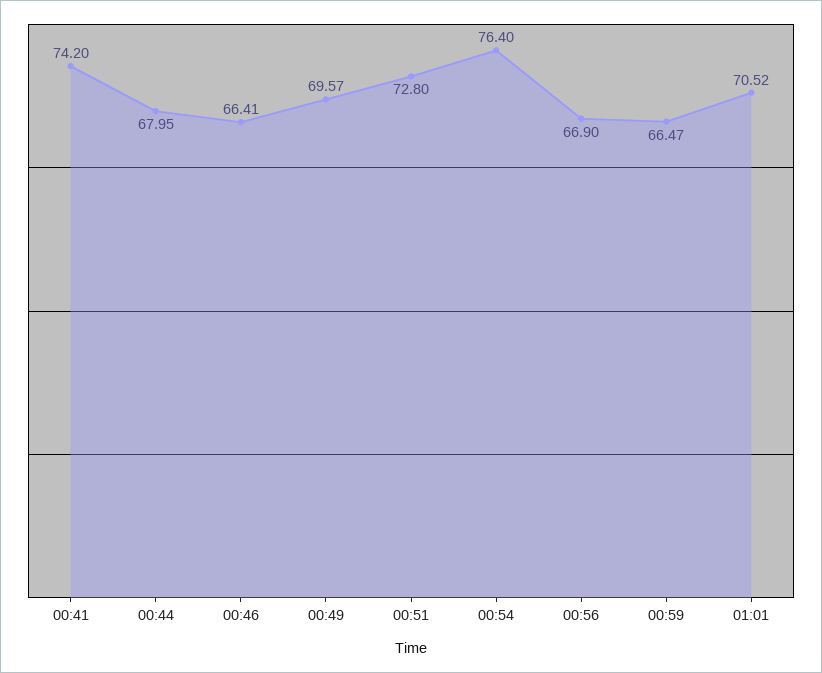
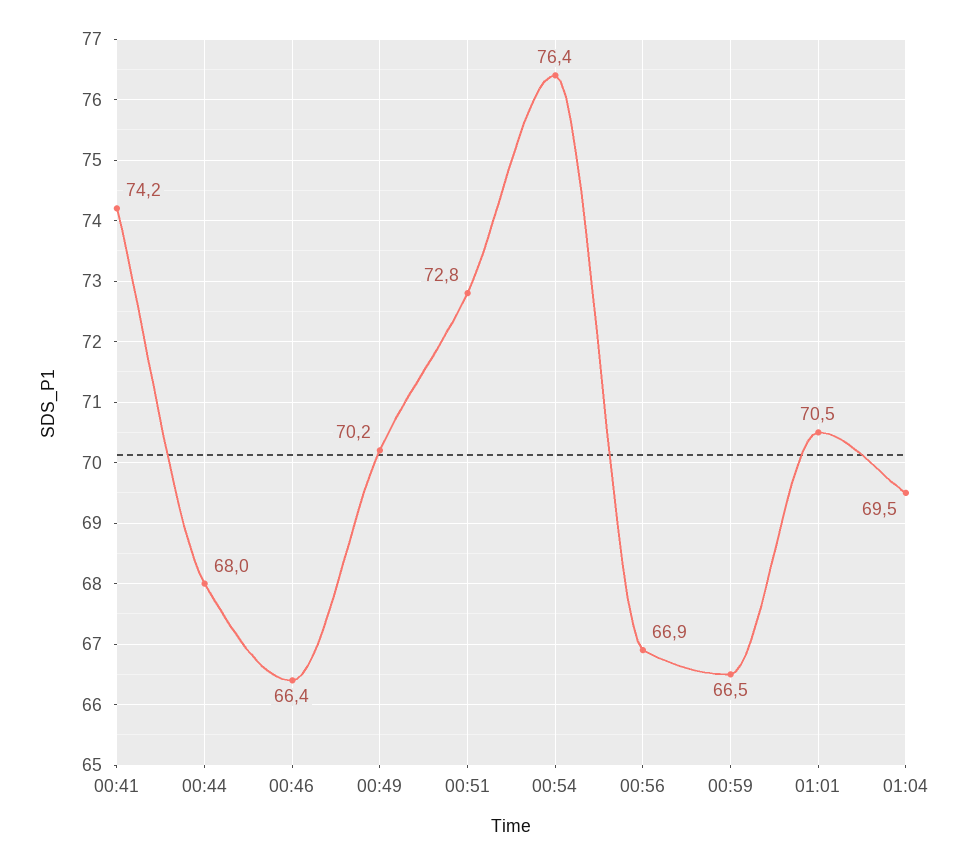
00:49: 69.57 -> 70.2
01:04: none -> 69.5

